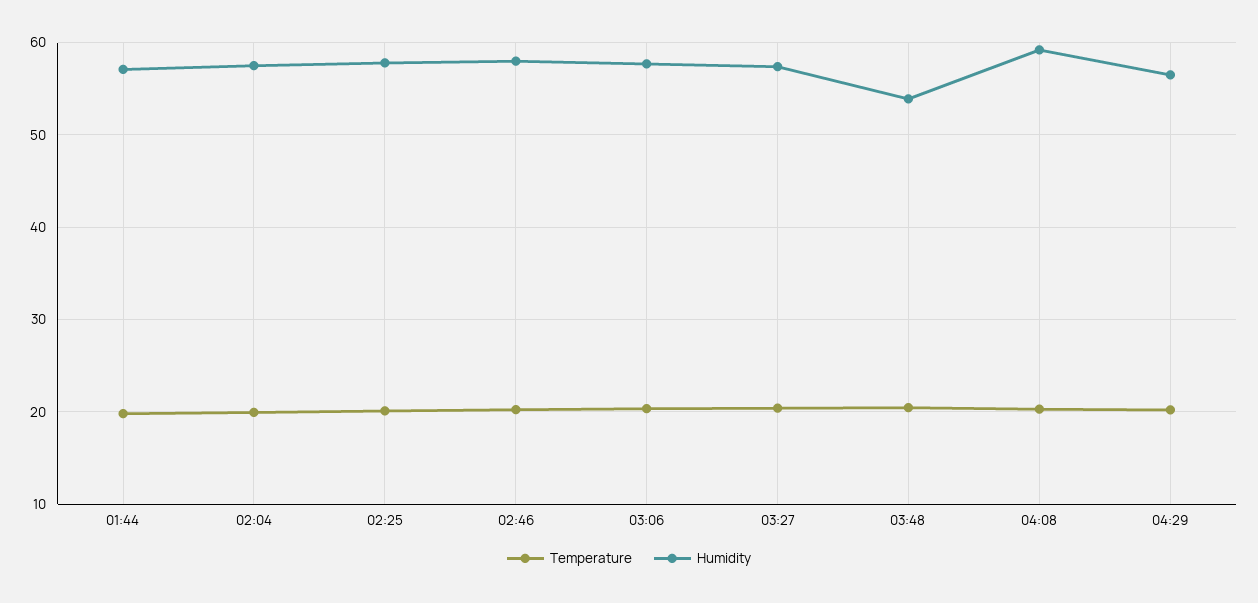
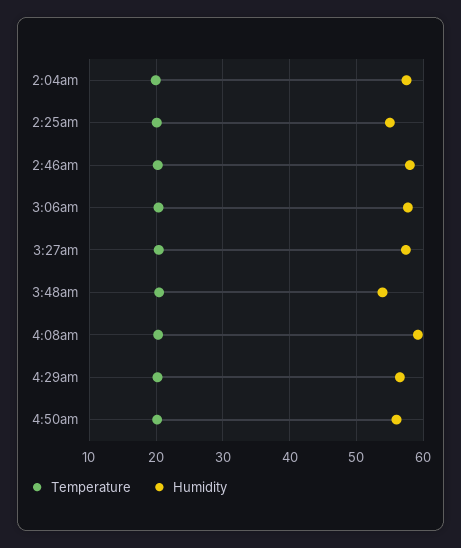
Temperature, 01:44: 20 -> none
Humidity, 01:44: 57 -> none
Humidity, 02:25: 58 -> 55
Temperature, 4:50am: none -> 20
Humidity, 4:50am: none -> 56

